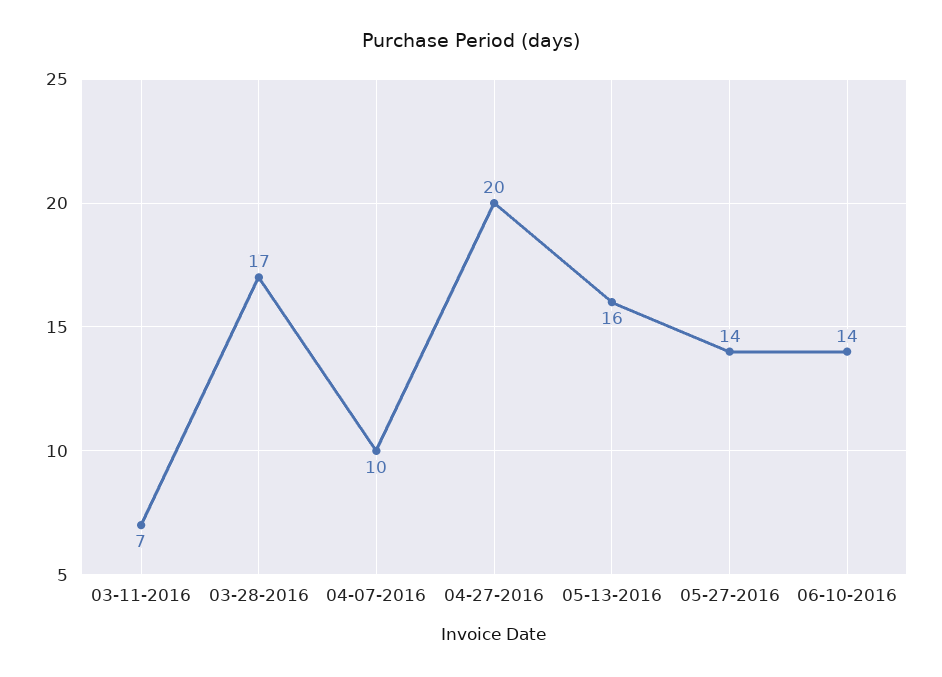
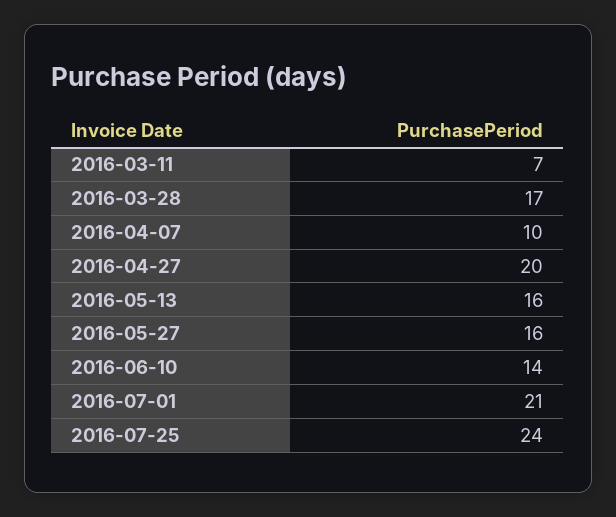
05-27-2016: 14 -> 16
2016-07-01: none -> 21
2016-07-25: none -> 24

